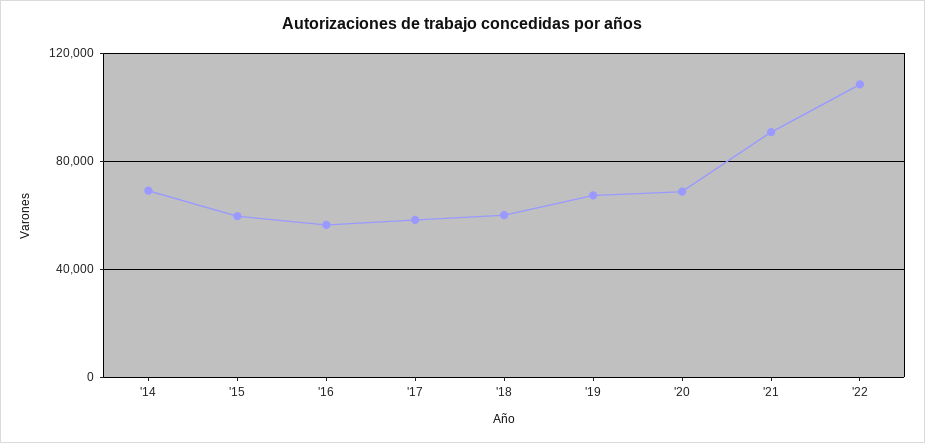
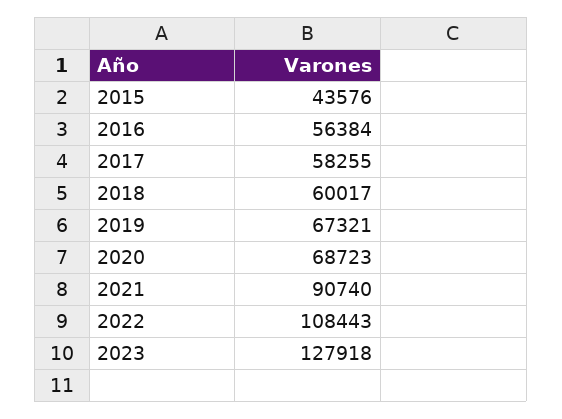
'14: 70000 -> none
'15: 60000 -> 43576
2023: none -> 127918

